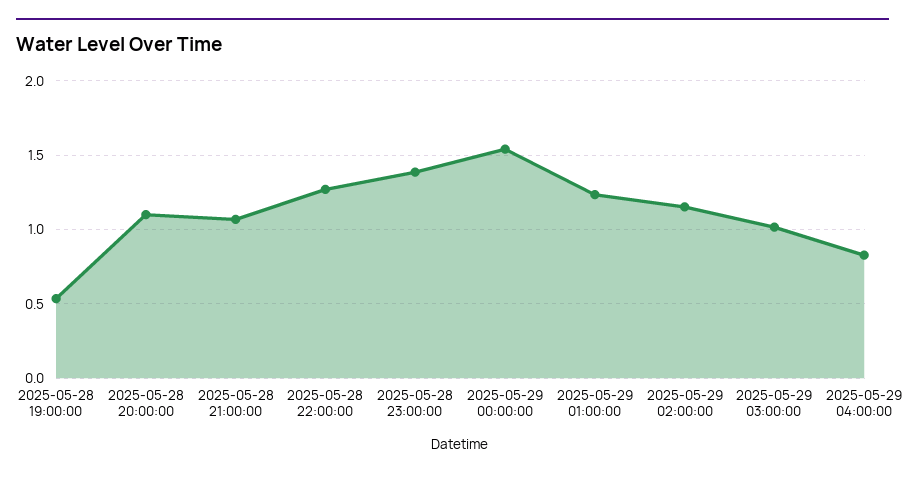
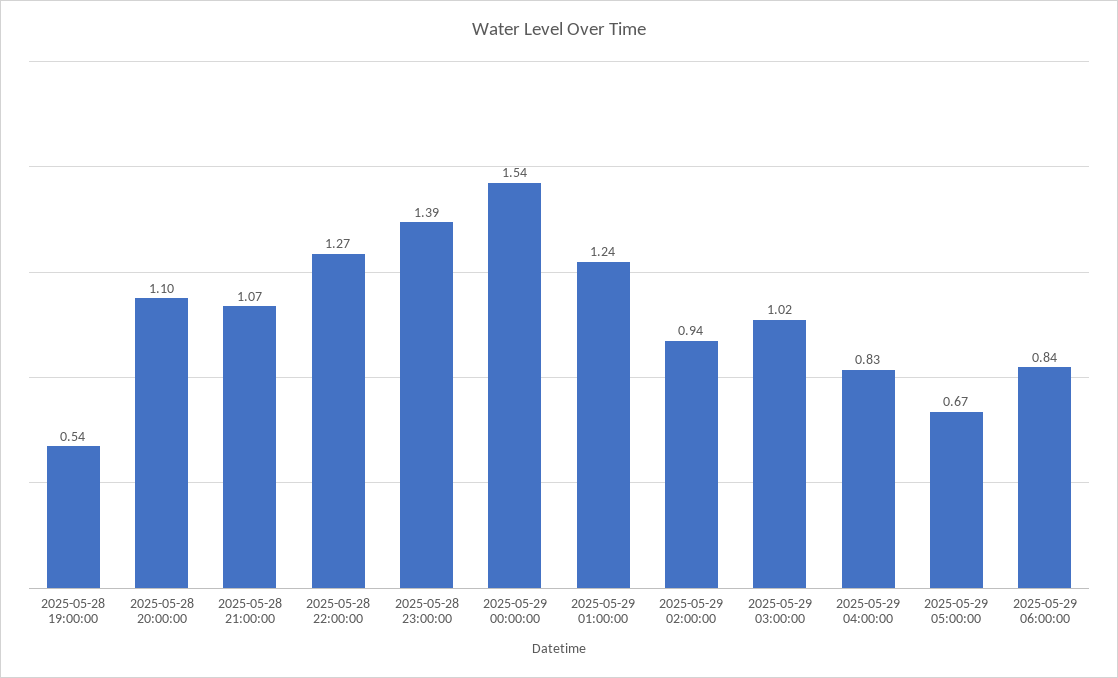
2025-05-29 02:00:00: 1.15 -> 0.94
2025-05-29 05:00:00: none -> 0.67
2025-05-29 06:00:00: none -> 0.84

